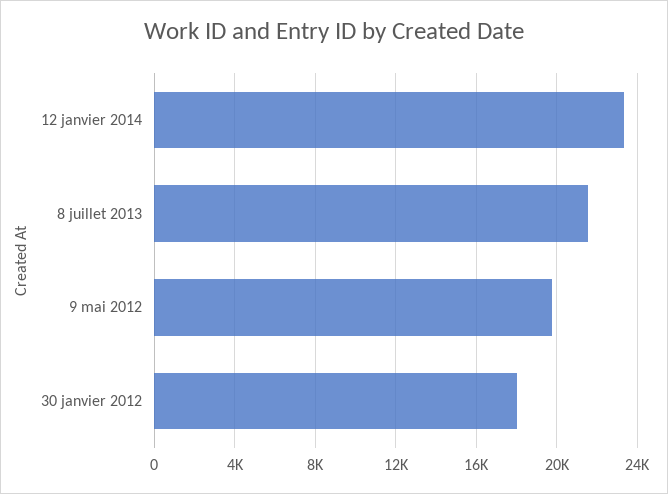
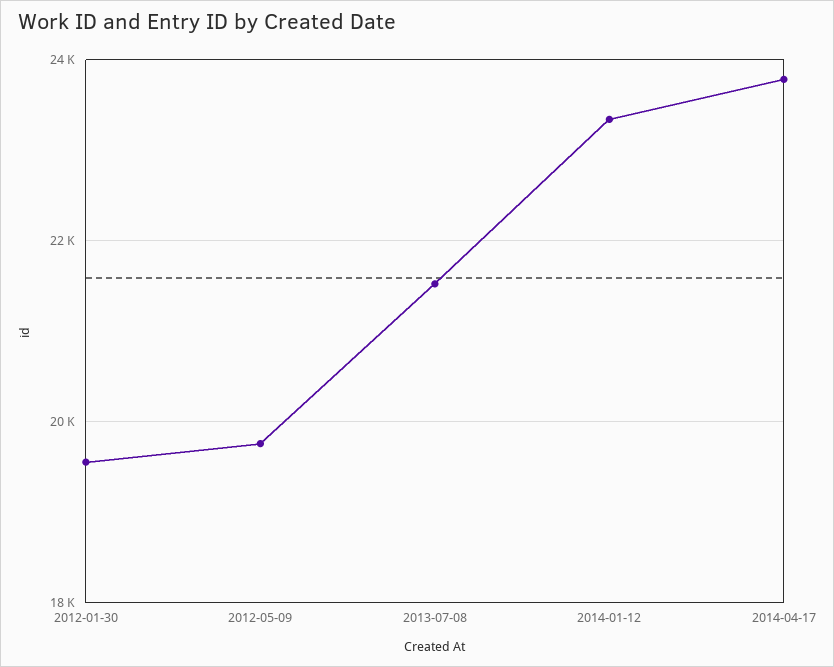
30 janvier 2012: 18000 -> 19600
2014-04-17: none -> 23800

